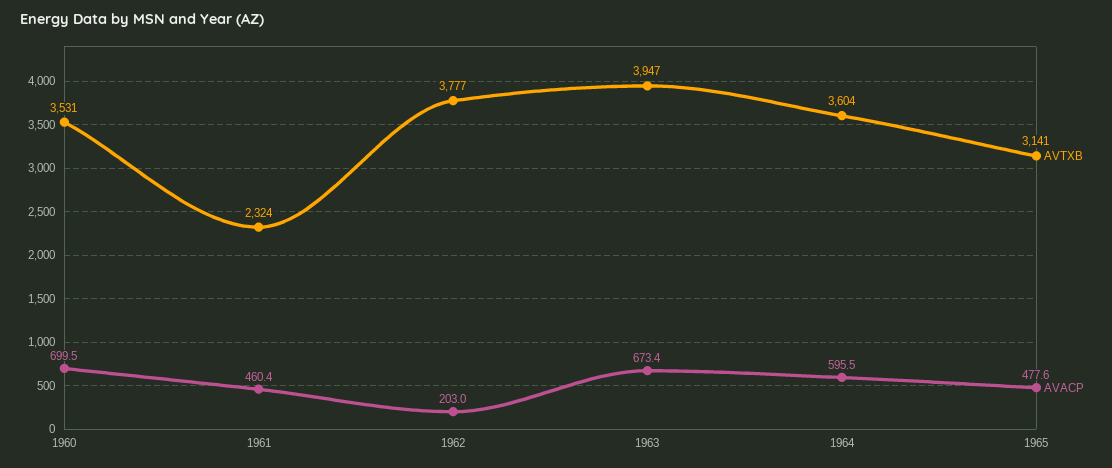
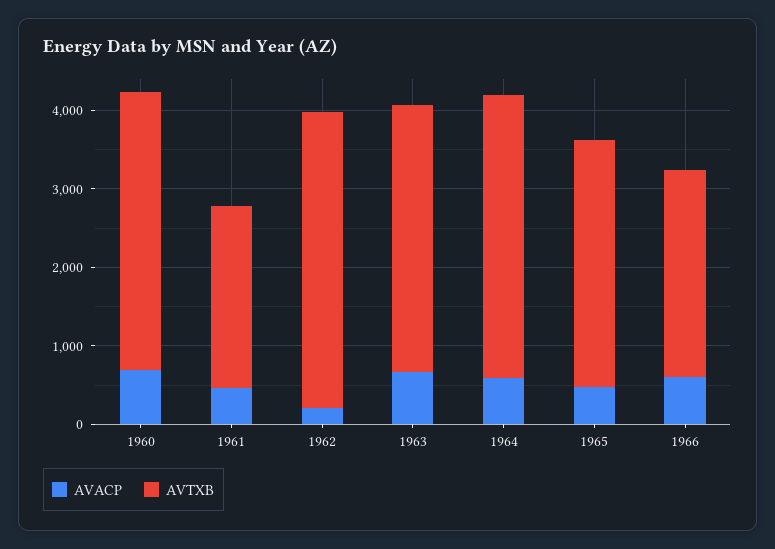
AVTXB, 1963: 3947 -> 3400
AVACP, 1966: none -> 600
AVTXB, 1966: none -> 2600

